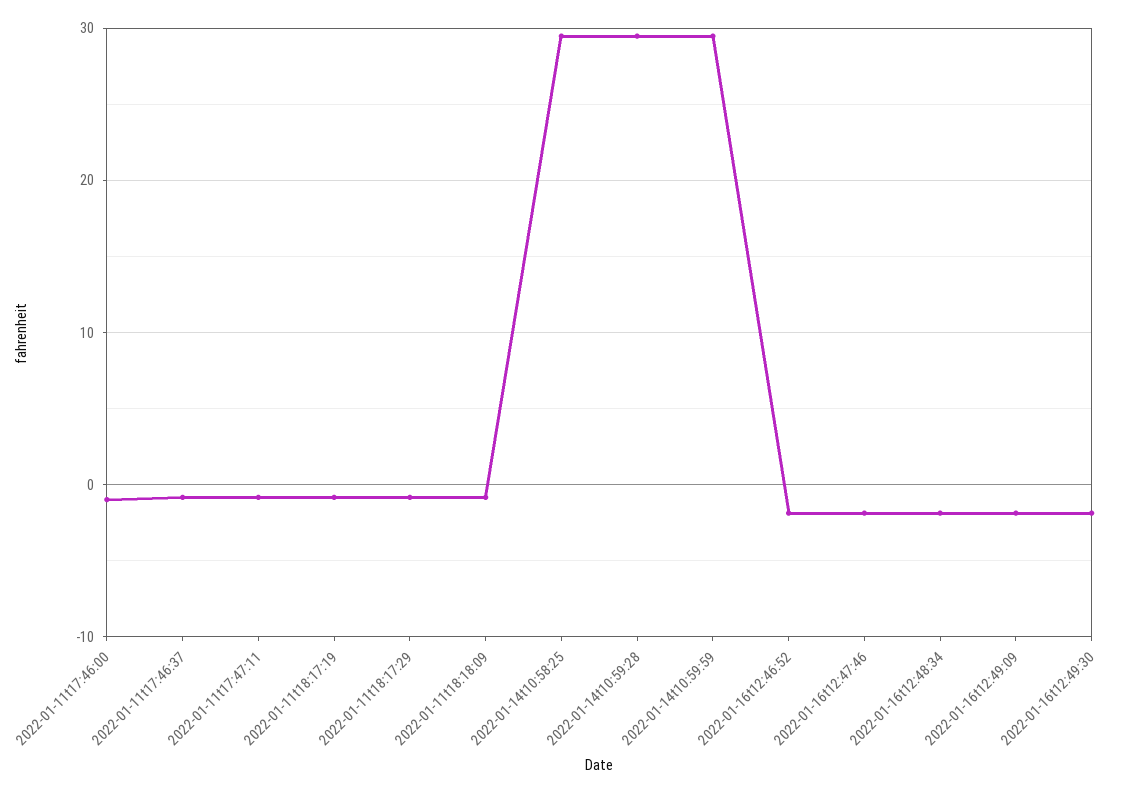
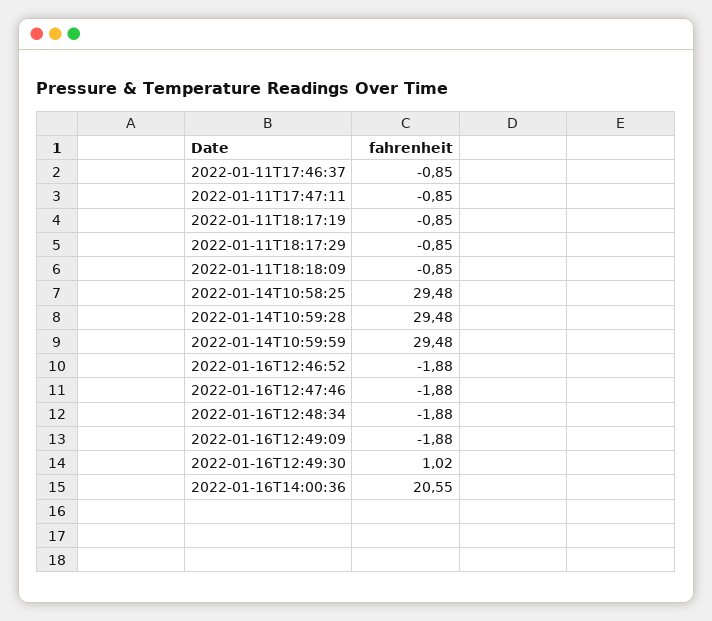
2022-01-11t17:46:00: -1 -> none
2022-01-16t12:49:30: -2 -> 1.02
2022-01-16T14:00:36: none -> 20.55

